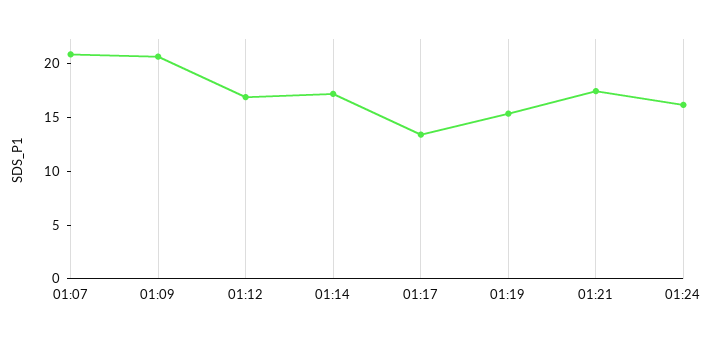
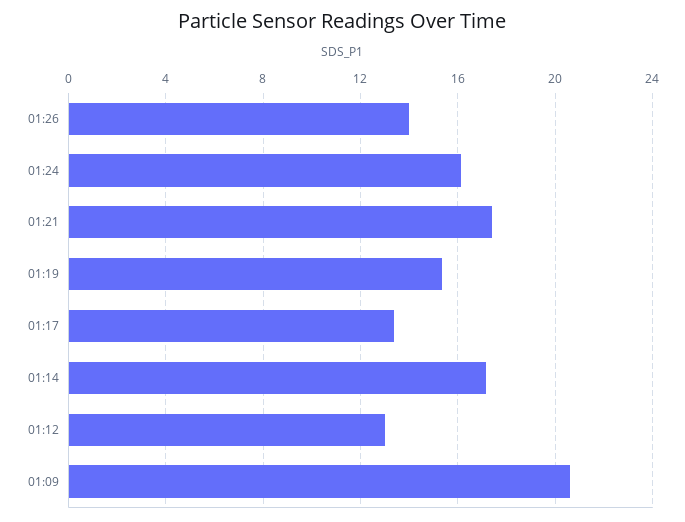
01:07: 21 -> none
01:12: 17 -> 13
01:26: none -> 14

